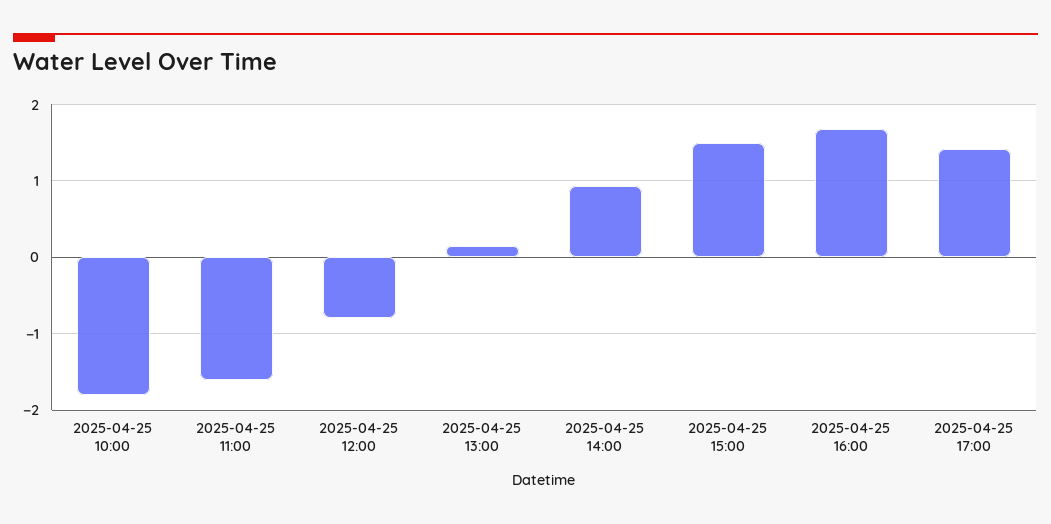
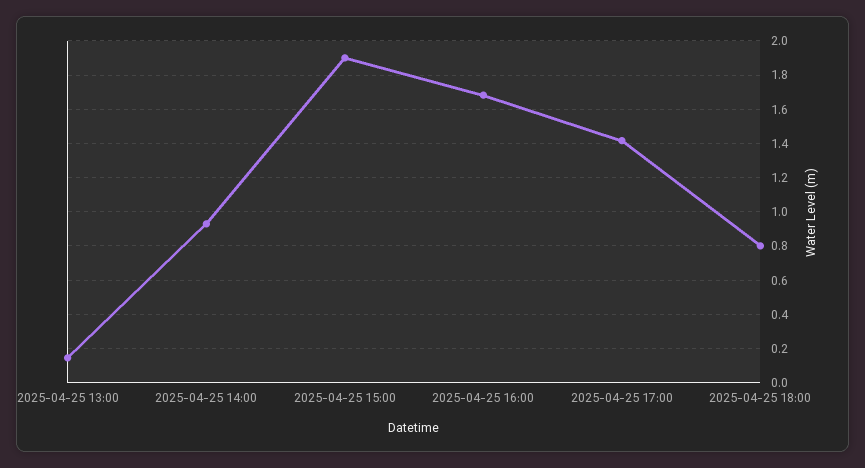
2025-04-25 10:00: -1.8 -> none
2025-04-25 11:00: -1.6 -> none
2025-04-25 12:00: -0.8 -> none
2025-04-25 15:00: 1.5 -> 1.9
2025-04-25 18:00: none -> 0.8

